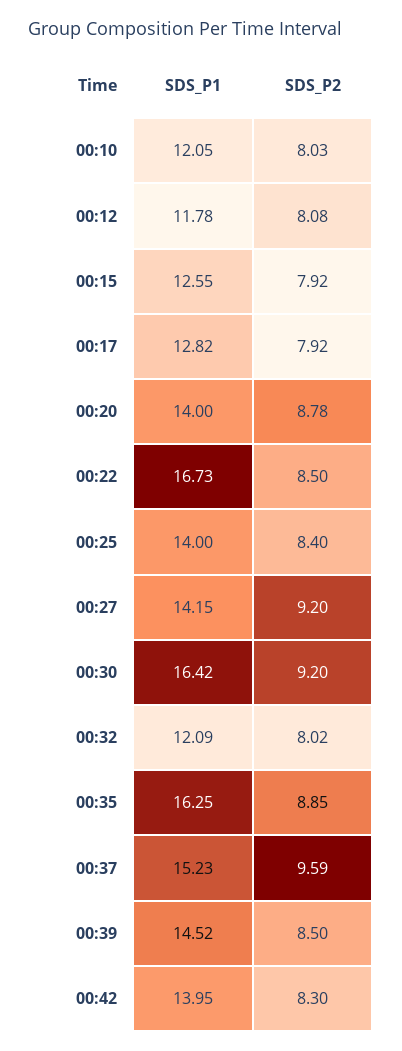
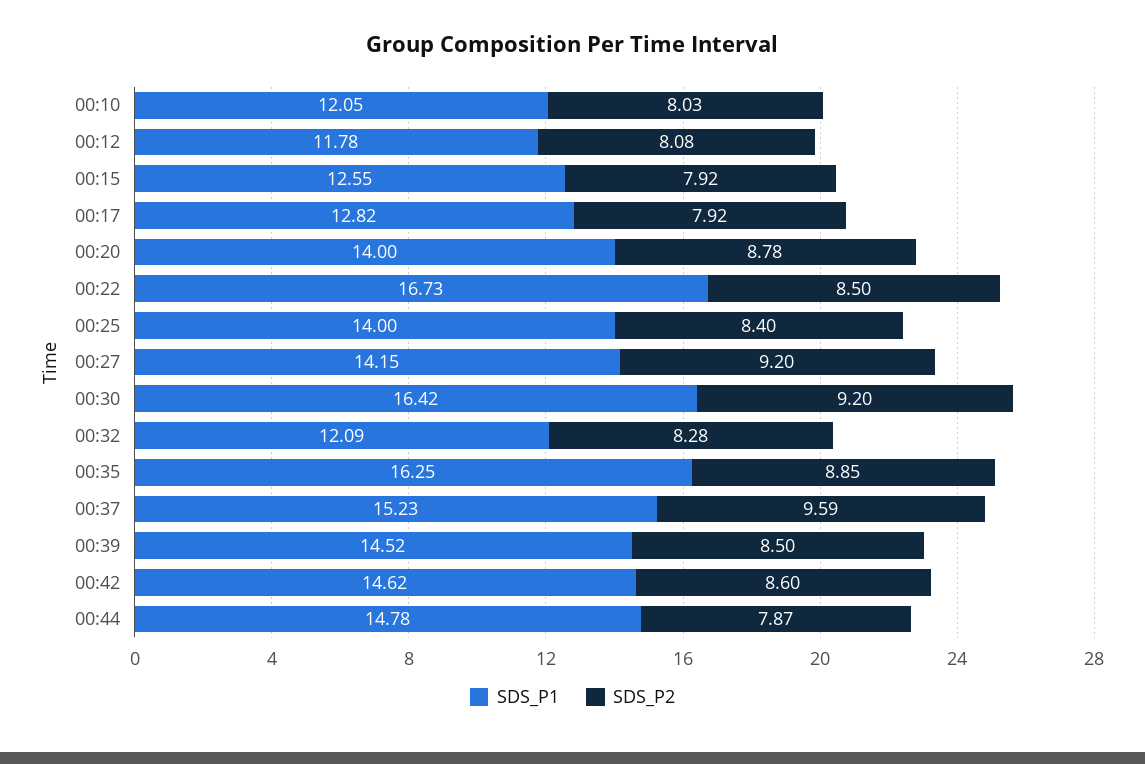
SDS_P2, 00:32: 8.02 -> 8.28
SDS_P1, 00:42: 13.95 -> 14.62
SDS_P2, 00:42: 8.3 -> 8.6
SDS_P1, 00:44: none -> 14.78
SDS_P2, 00:44: none -> 7.87

